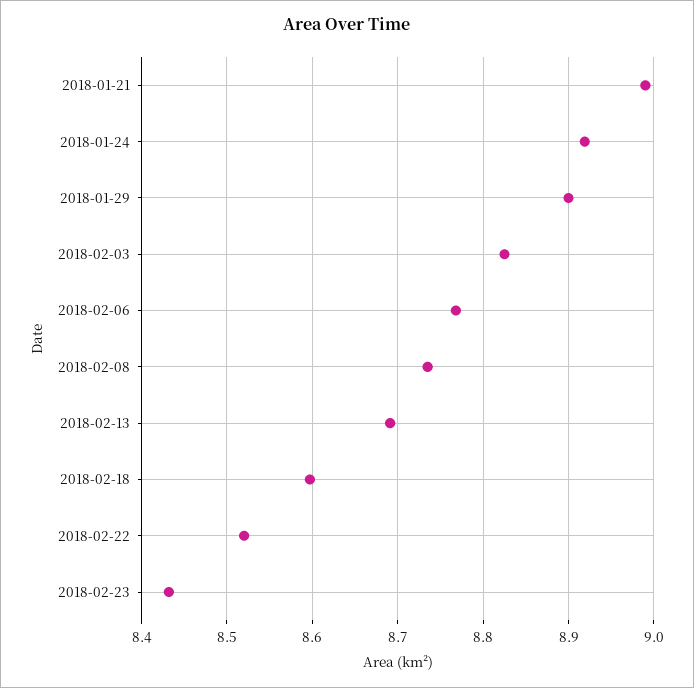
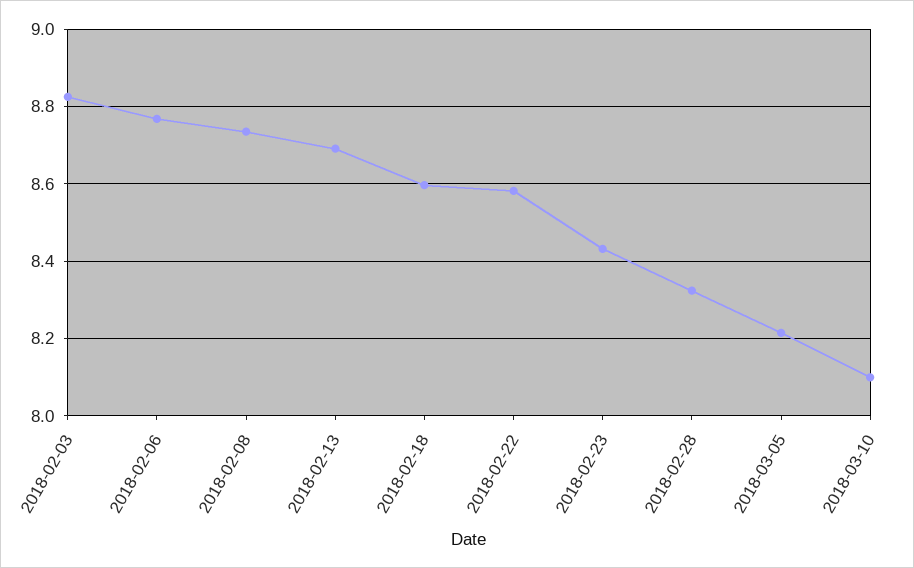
2018-01-21: 8.99 -> none
2018-01-24: 8.92 -> none
2018-01-29: 8.9 -> none
2018-02-22: 8.52 -> 8.58
2018-02-28: none -> 8.32
2018-03-05: none -> 8.22
2018-03-10: none -> 8.1

